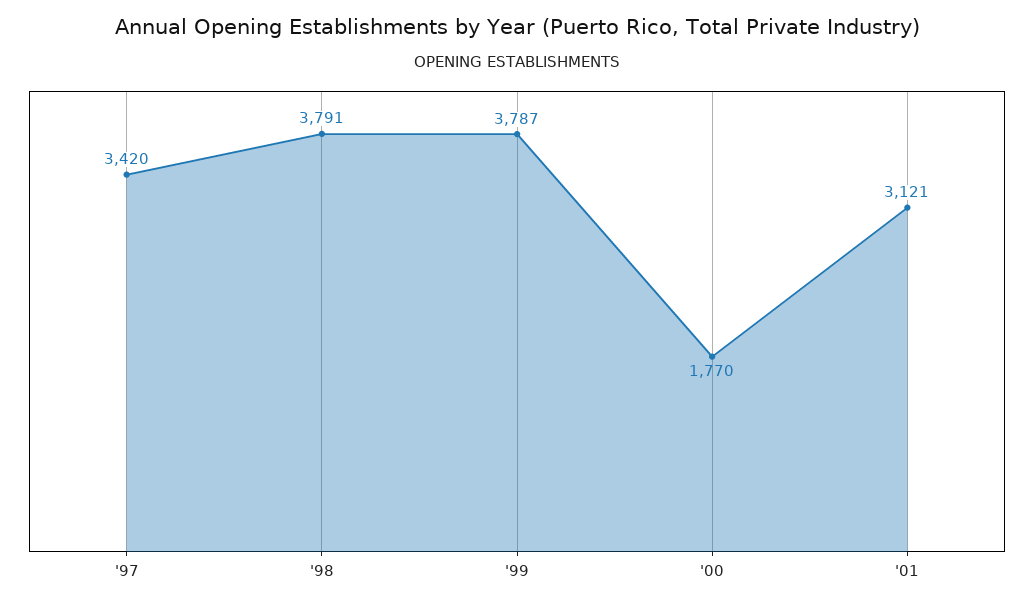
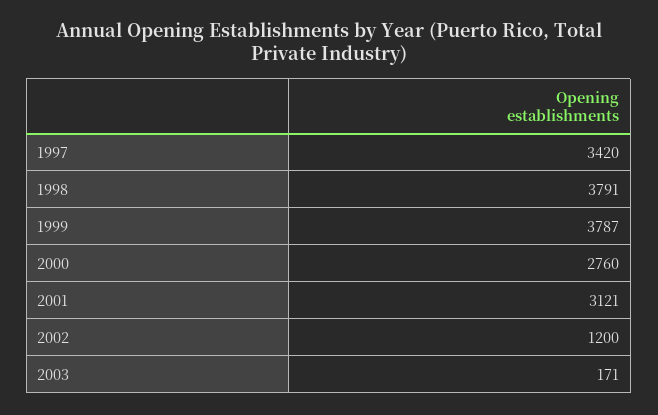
'00: 1770 -> 2760
2002: none -> 1200
2003: none -> 171

